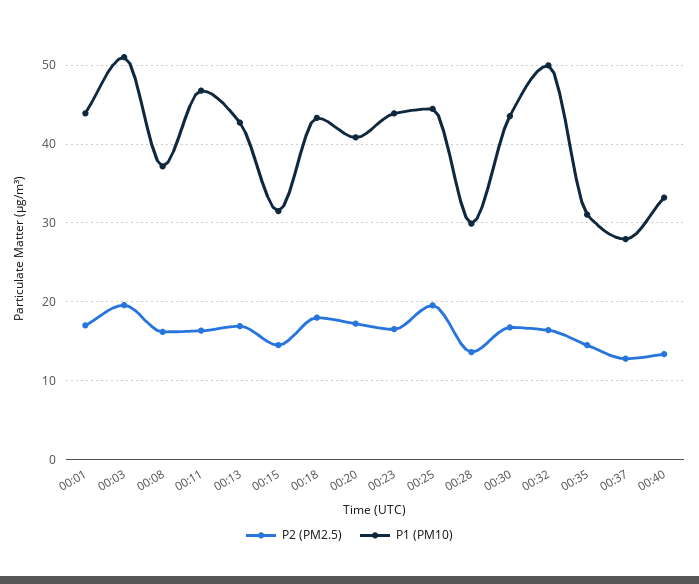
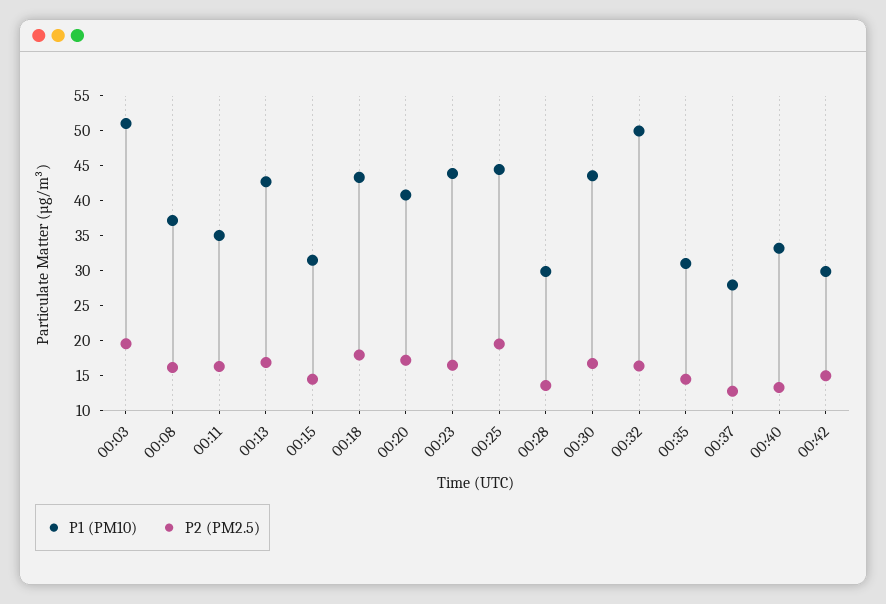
P2 (PM2.5), 00:01: 17 -> none
P1 (PM10), 00:01: 44 -> none
P1 (PM10), 00:11: 47 -> 35
P1 (PM10), 00:42: none -> 30
P2 (PM2.5), 00:42: none -> 15

